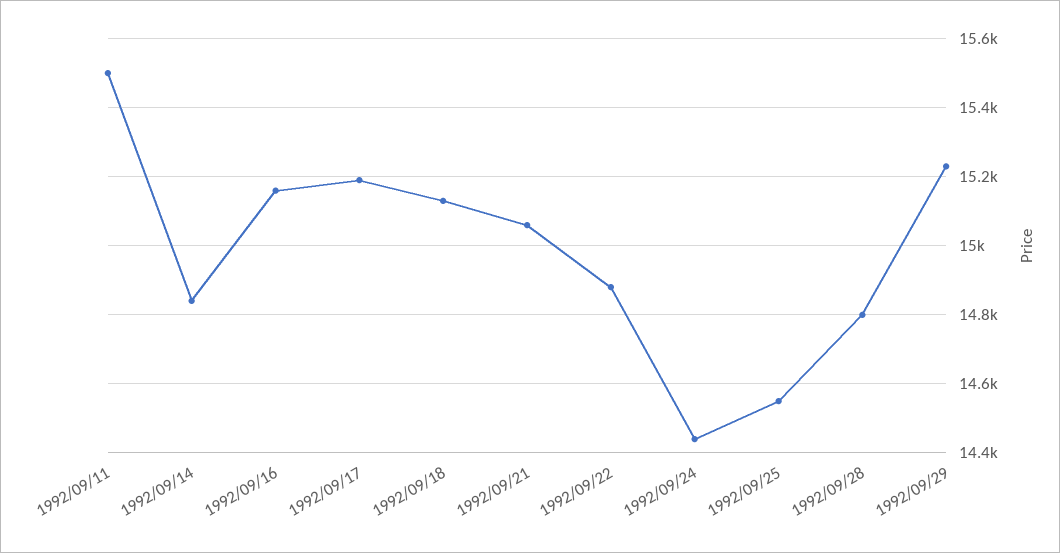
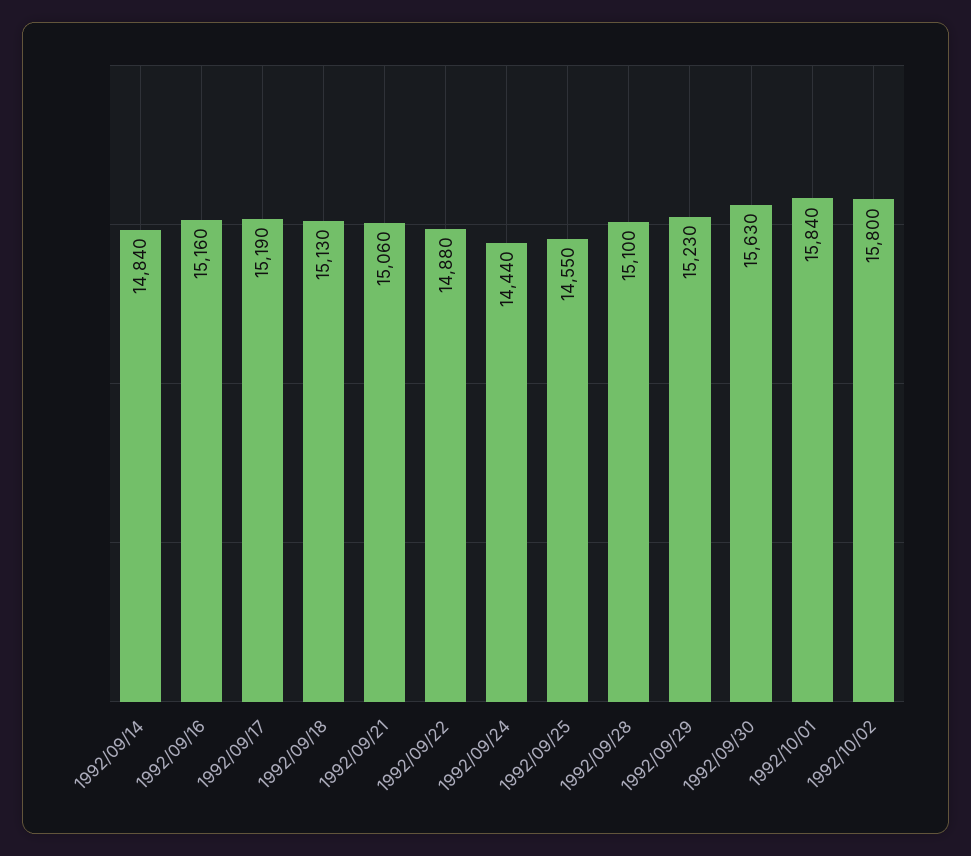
1992/09/11: 15500 -> none
1992/09/28: 14800 -> 15100
1992/09/30: none -> 15630
1992/10/01: none -> 15840
1992/10/02: none -> 15800

